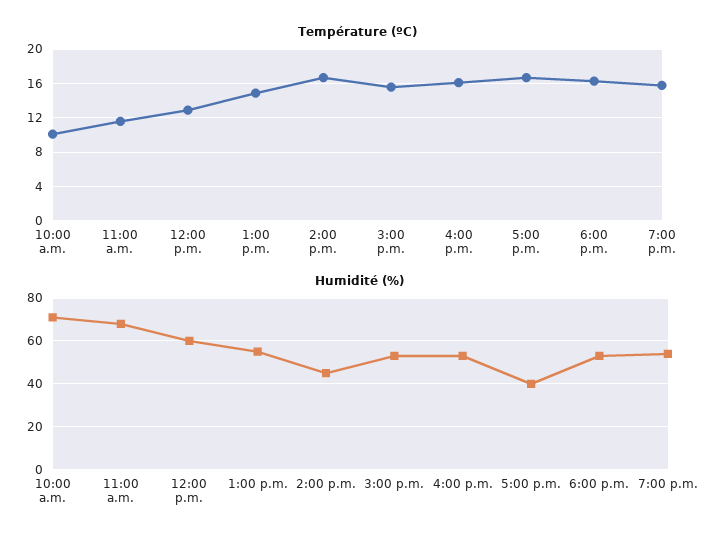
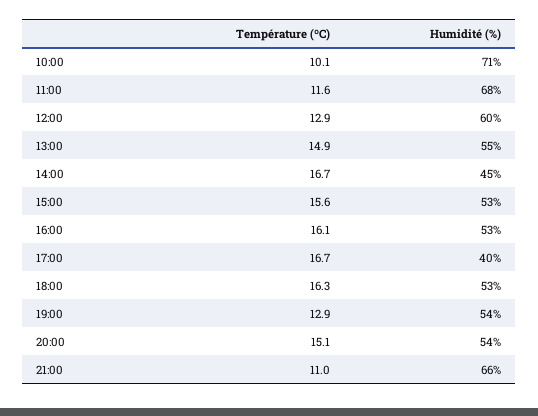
Température (ºC), 7:00 p.m.: 16 -> 12.9
Température (ºC), 20:00: none -> 15.1
Humidité (%), 20:00: none -> 54
Température (ºC), 21:00: none -> 11
Humidité (%), 21:00: none -> 66

